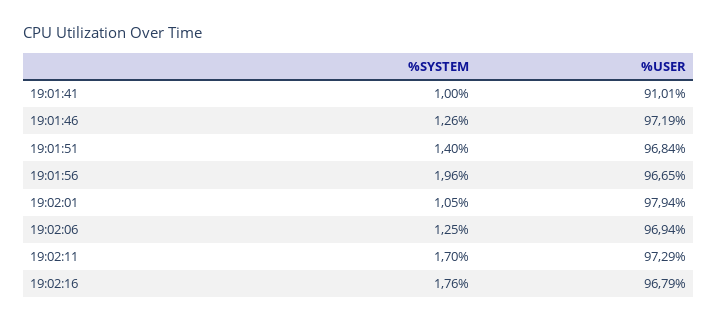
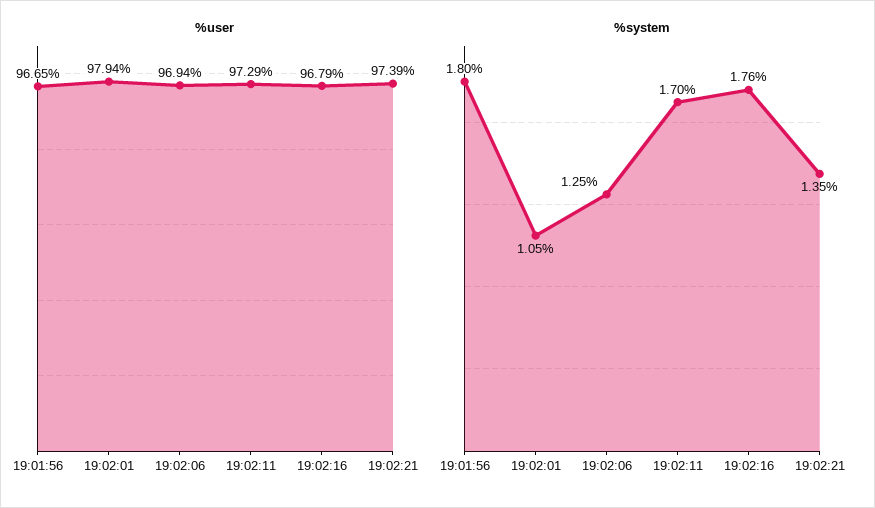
%SYSTEM, 19:01:41: 1 -> none
%USER, 19:01:41: 91.01 -> none
%SYSTEM, 19:01:46: 1.26 -> none
%USER, 19:01:46: 97.19 -> none
%SYSTEM, 19:01:51: 1.4 -> none
%USER, 19:01:51: 96.84 -> none
%SYSTEM, 19:01:56: 1.96 -> 1.8
%USER, 19:02:21: none -> 97.39
%SYSTEM, 19:02:21: none -> 1.35

